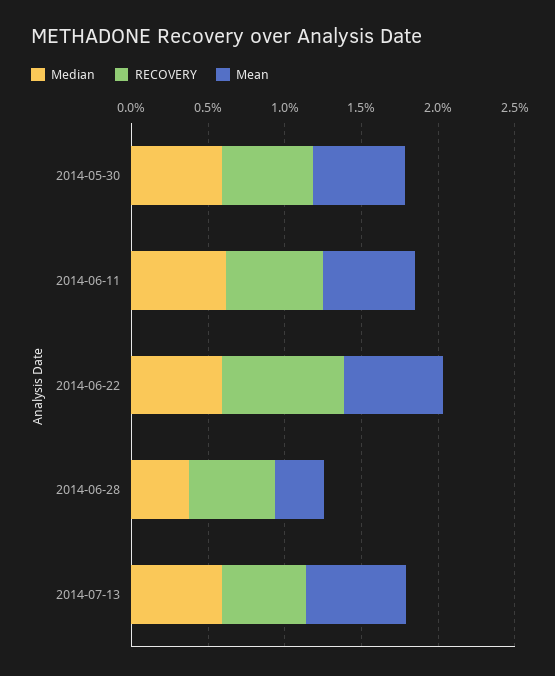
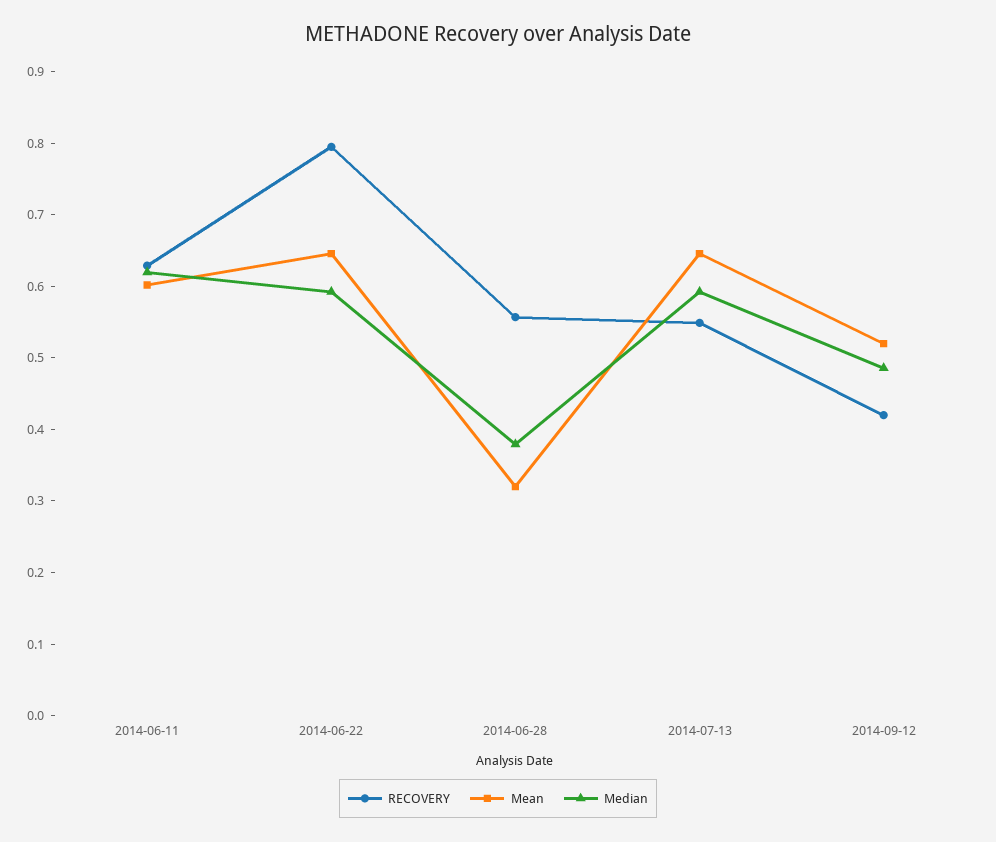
Median, 2014-05-30: 0.6 -> none
RECOVERY, 2014-05-30: 0.6 -> none
Mean, 2014-05-30: 0.6 -> none
RECOVERY, 2014-09-12: none -> 0.42
Mean, 2014-09-12: none -> 0.52
Median, 2014-09-12: none -> 0.48

